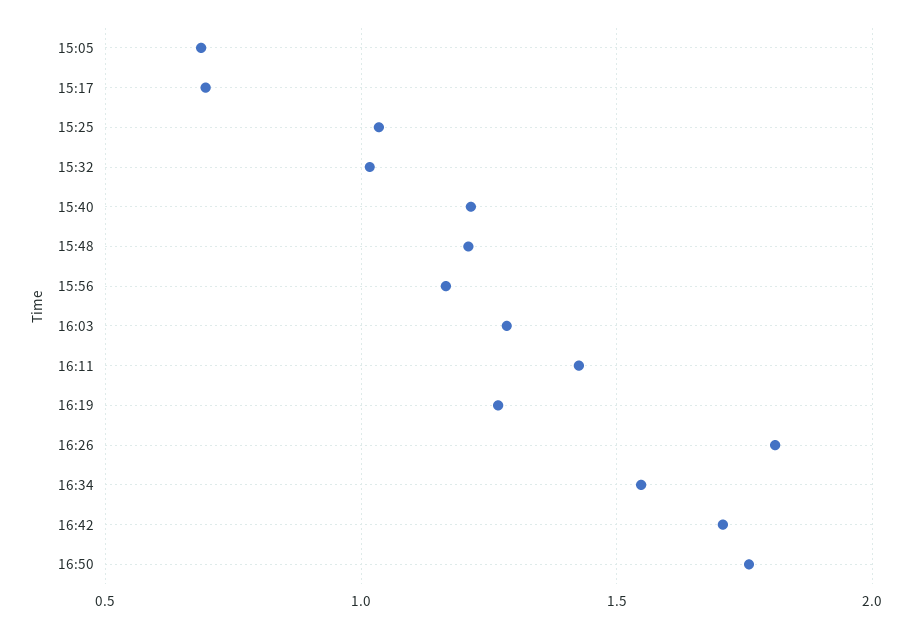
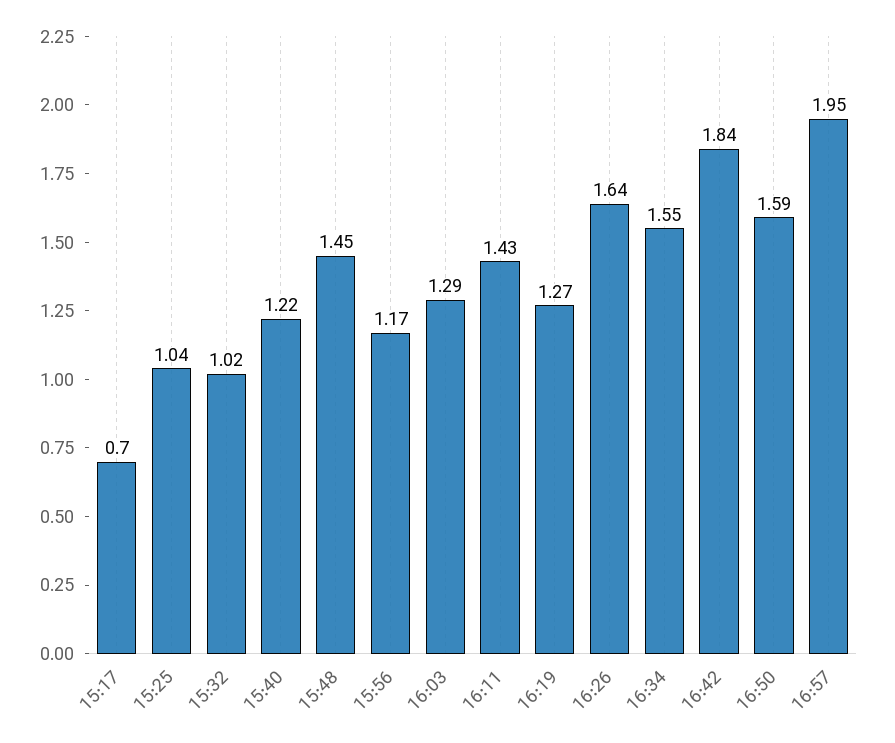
15:05: 0.7 -> none
15:48: 1.2 -> 1.45
16:26: 1.8 -> 1.64
16:42: 1.7 -> 1.84
16:50: 1.75 -> 1.59
16:57: none -> 1.95

